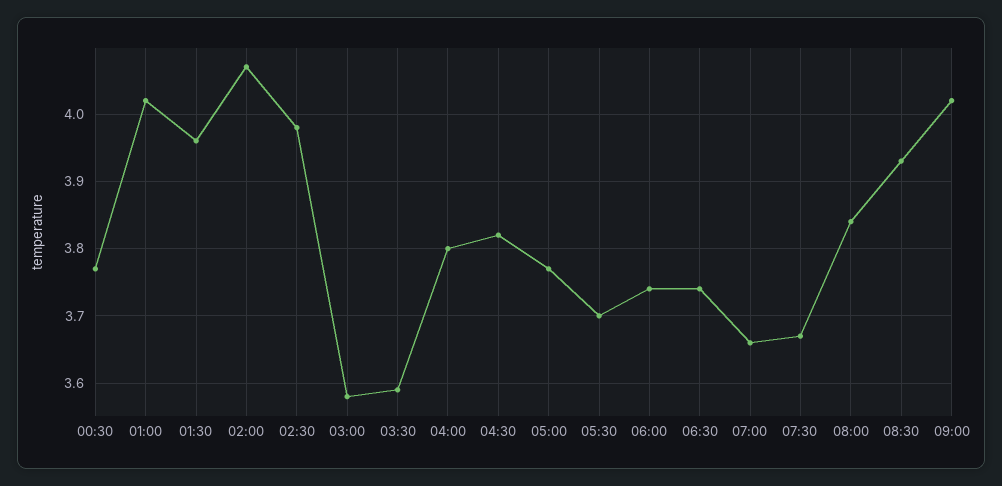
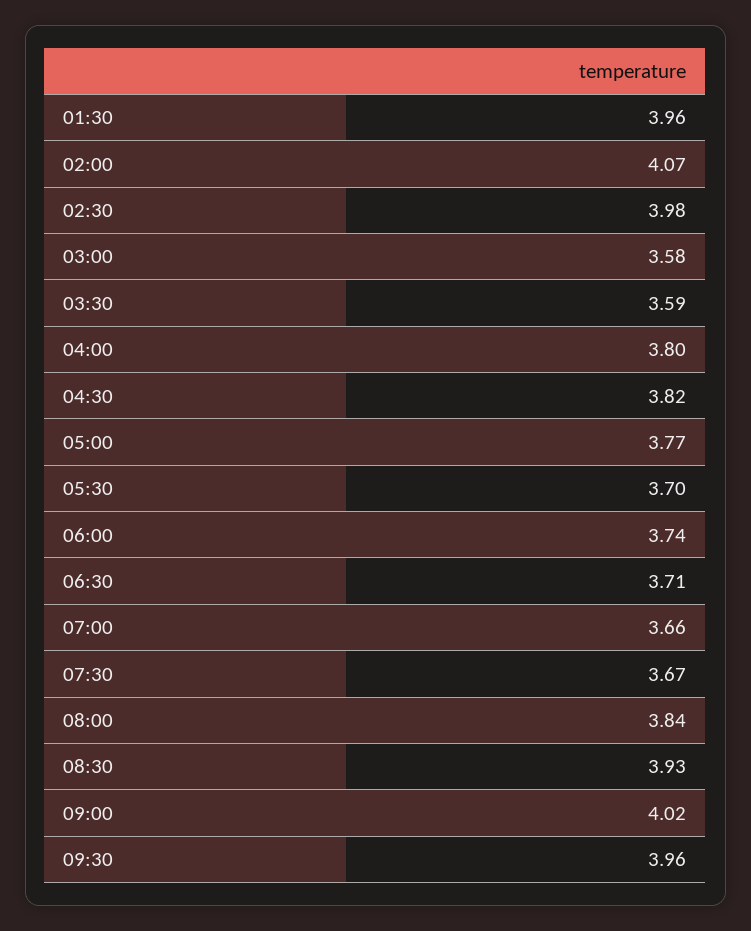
00:30: 3.77 -> none
01:00: 4.02 -> none
06:30: 3.74 -> 3.71
09:30: none -> 3.96

